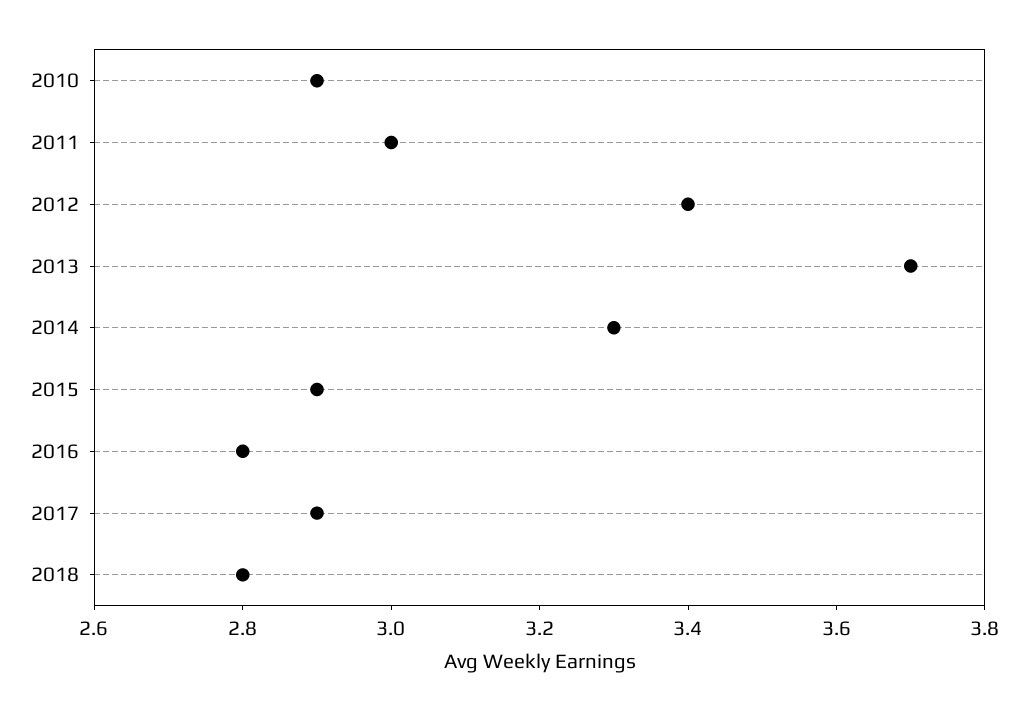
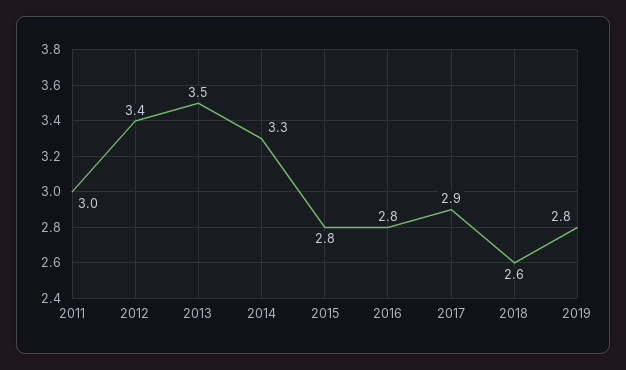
2010: 2.9 -> none
2013: 3.7 -> 3.5
2015: 2.9 -> 2.8
2018: 2.8 -> 2.6
2019: none -> 2.8

